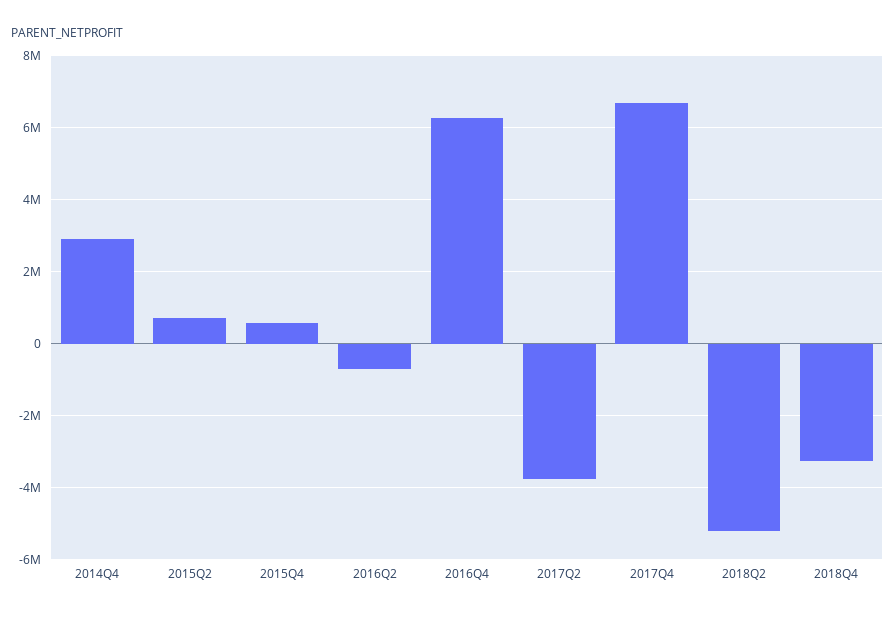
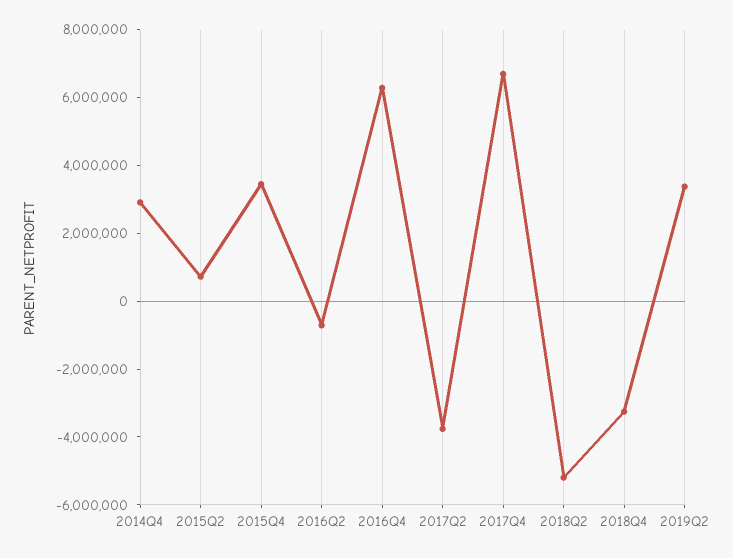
2015Q4: 600000 -> 3500000
2019Q2: none -> 3500000

